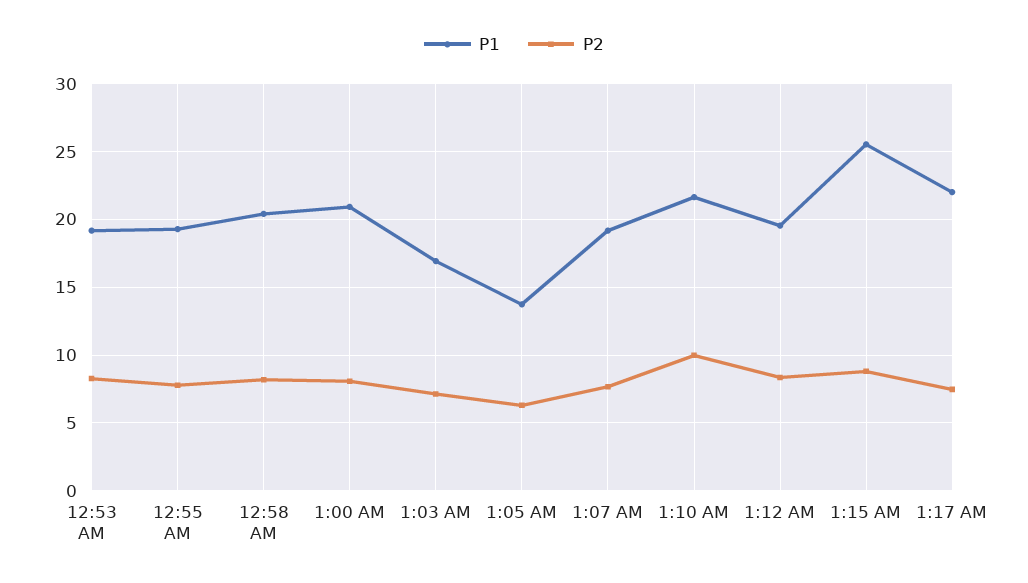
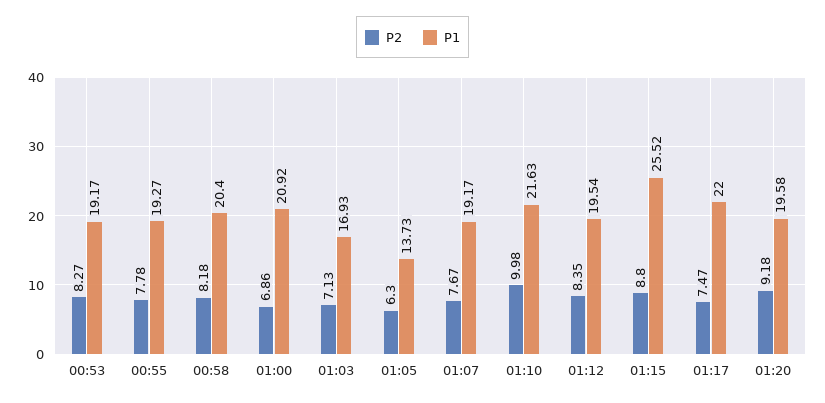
P2, 1:00 AM: 8 -> 6.86
P2, 01:20: none -> 9.18
P1, 01:20: none -> 19.58

